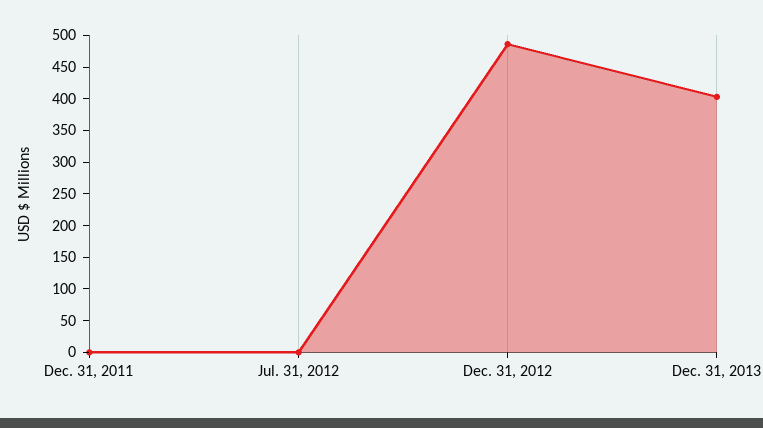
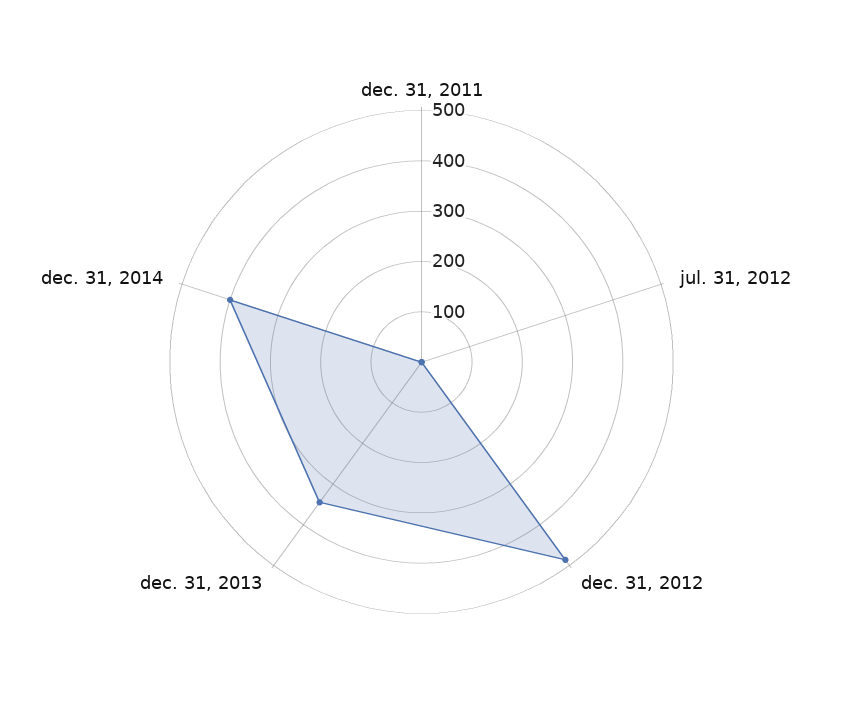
Dec. 31, 2013: 400 -> 340
dec. 31, 2014: none -> 400

